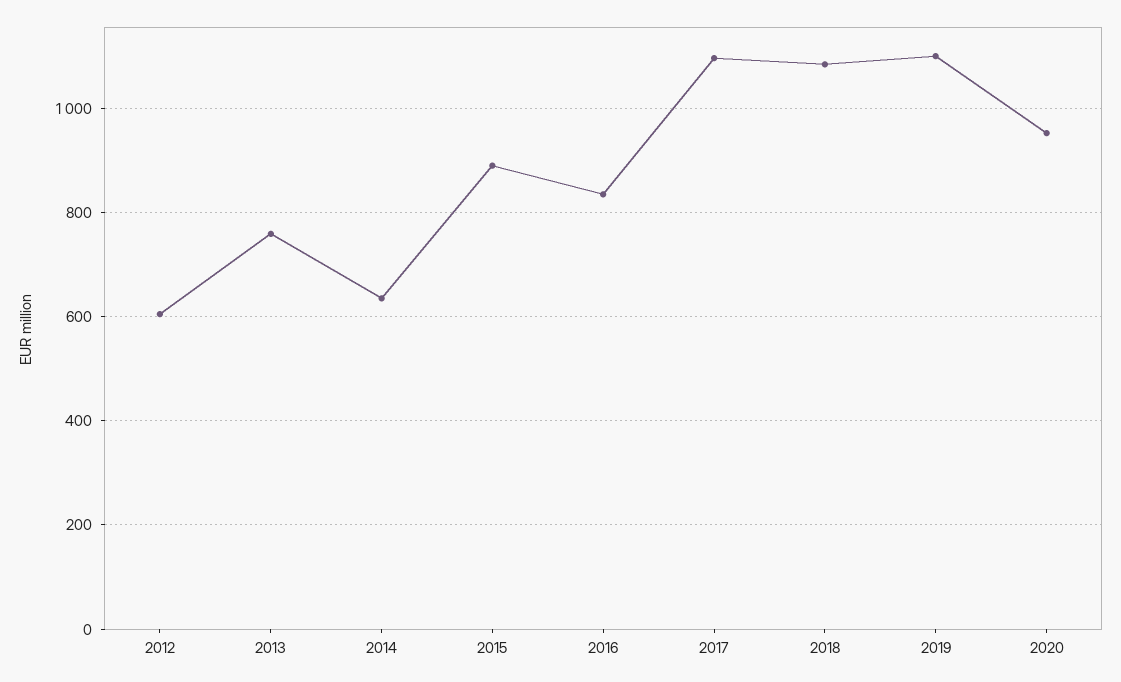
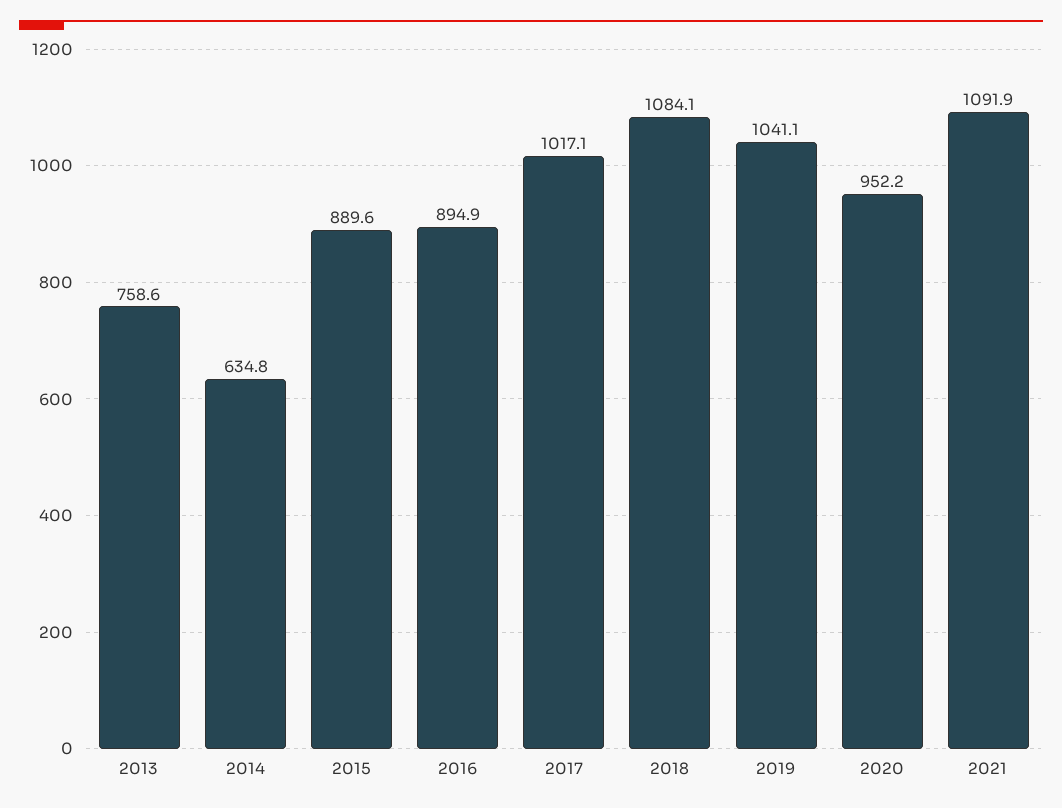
2012: 600 -> none
2016: 840 -> 894.9
2017: 1100 -> 1017.1
2019: 1100 -> 1041.1
2021: none -> 1091.9

